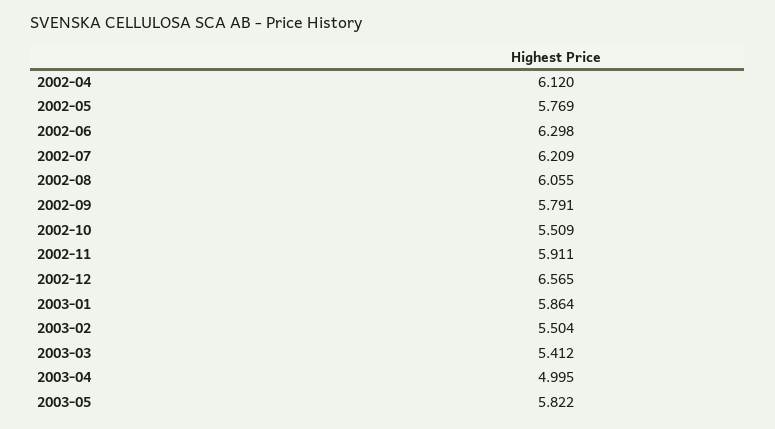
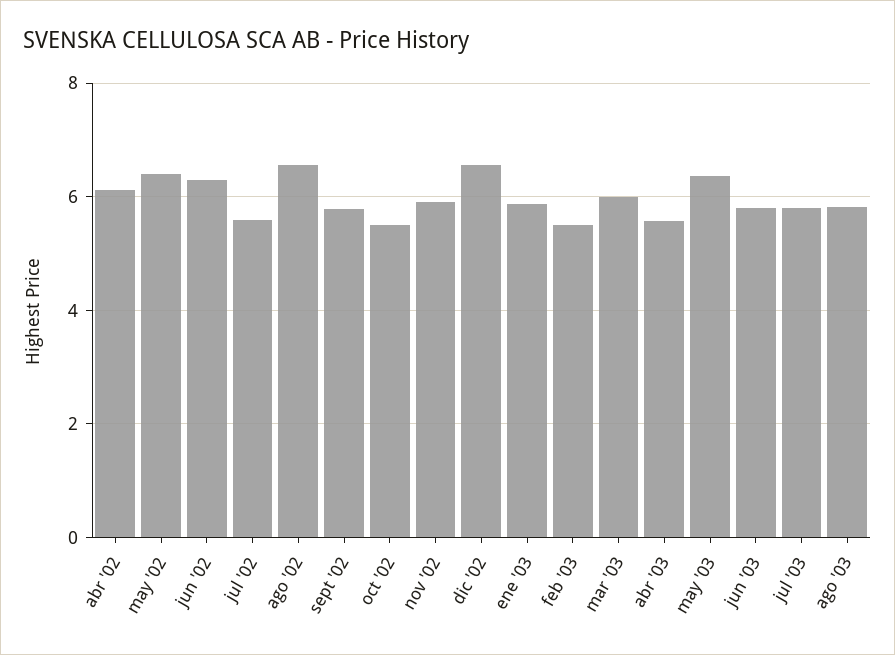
2002-05: 5.769 -> 6.4
2002-07: 6.209 -> 5.6
2002-08: 6.055 -> 6.6
2003-03: 5.412 -> 6
2003-04: 4.995 -> 5.6
2003-05: 5.822 -> 6.4
jun '03: none -> 5.8
jul '03: none -> 5.8
ago '03: none -> 5.8

